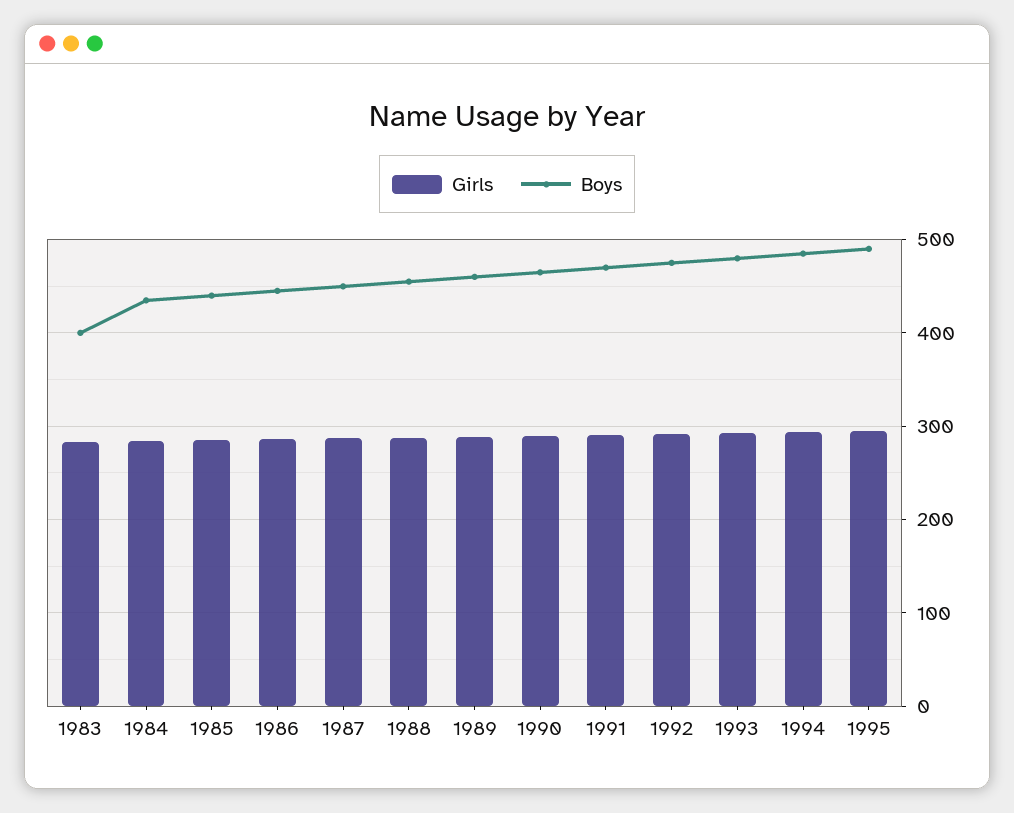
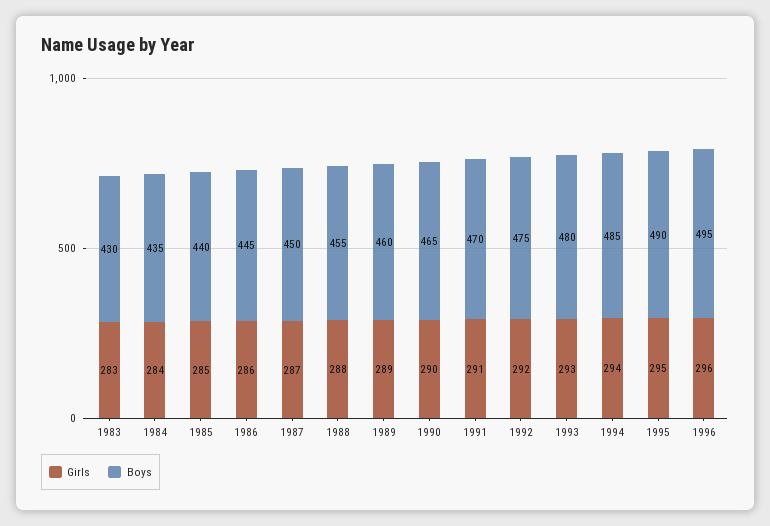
Boys, 1983: 400 -> 430
Girls, 1996: none -> 296
Boys, 1996: none -> 495

